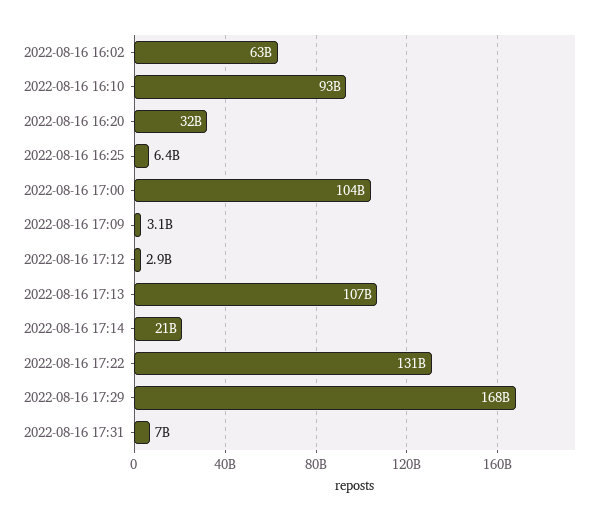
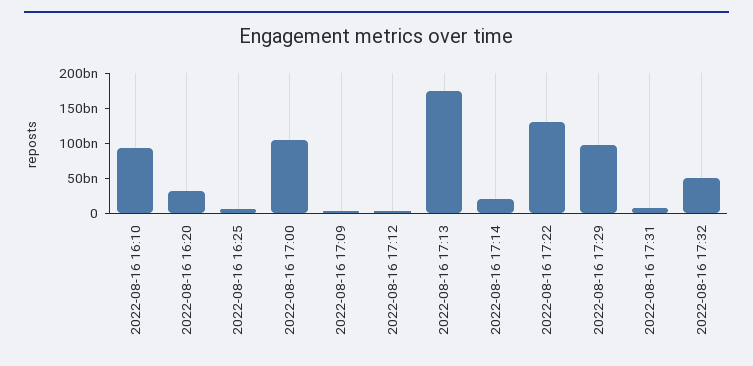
2022-08-16 16:02: 63000000000 -> none
2022-08-16 17:13: 107000000000 -> 175000000000
2022-08-16 17:29: 168000000000 -> 100000000000
2022-08-16 17:32: none -> 50000000000

